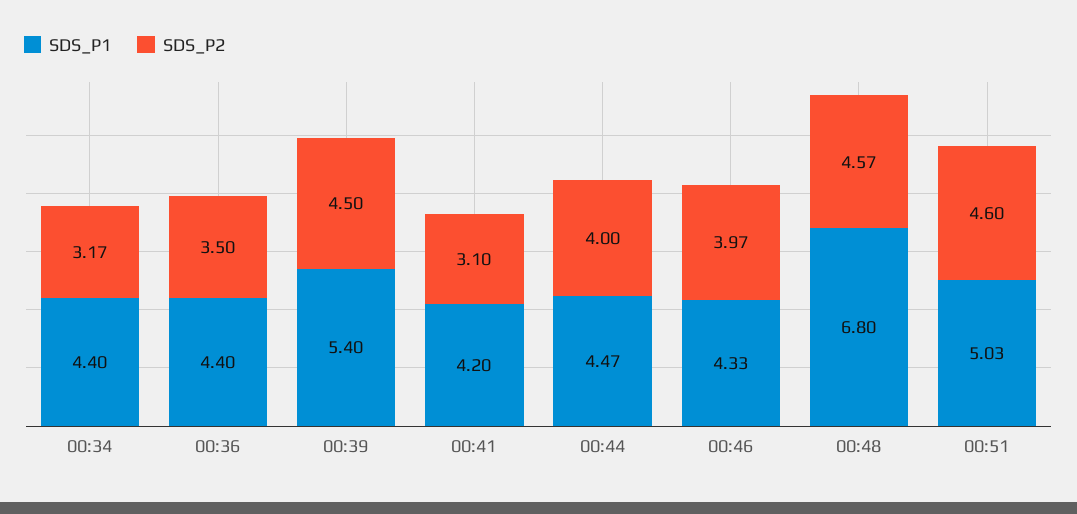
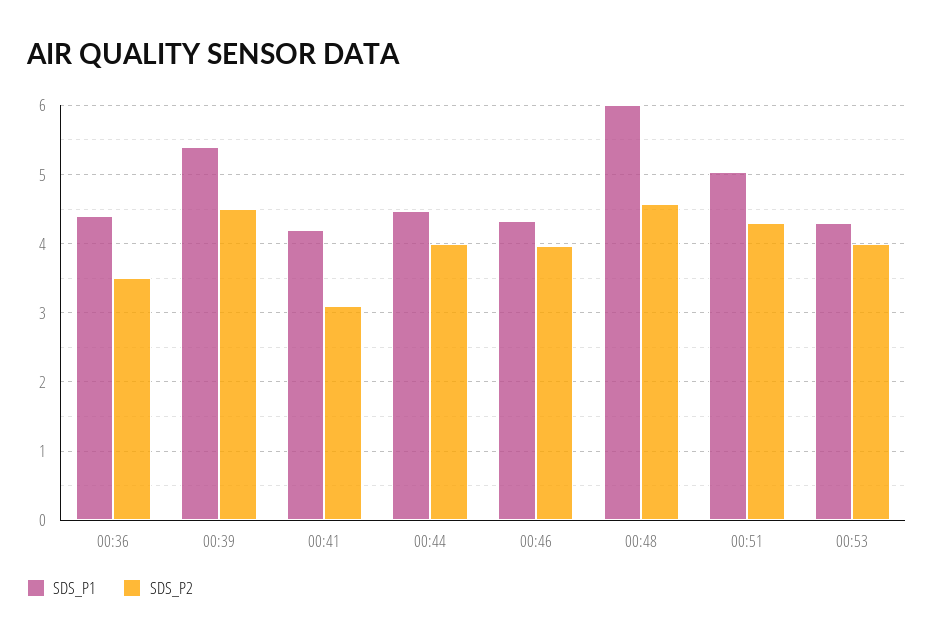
SDS_P1, 00:34: 4.4 -> none
SDS_P2, 00:34: 3.17 -> none
SDS_P1, 00:48: 6.8 -> 6
SDS_P2, 00:51: 4.6 -> 4.3
SDS_P1, 00:53: none -> 4.3
SDS_P2, 00:53: none -> 4

